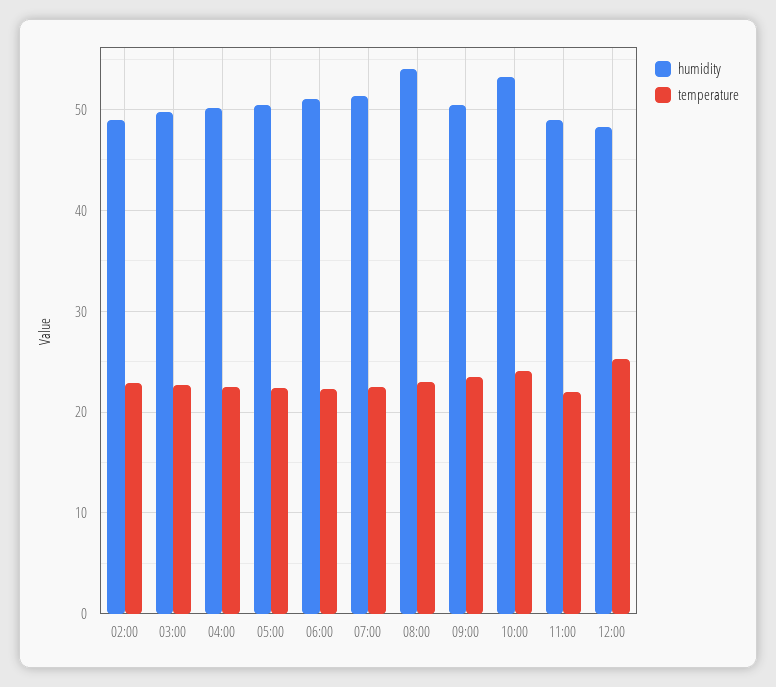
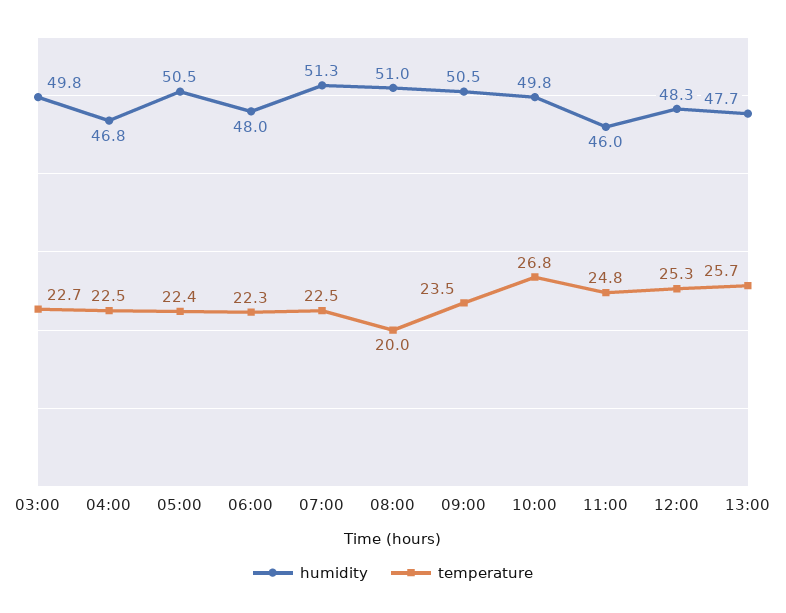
humidity, 02:00: 49 -> none
temperature, 02:00: 23 -> none
humidity, 04:00: 50 -> 46.8
humidity, 06:00: 51 -> 48
humidity, 08:00: 54 -> 51
temperature, 08:00: 23 -> 20
humidity, 10:00: 53 -> 49.8
temperature, 10:00: 24 -> 26.8
humidity, 11:00: 49 -> 46
temperature, 11:00: 22 -> 24.8
humidity, 13:00: none -> 47.7
temperature, 13:00: none -> 25.7

